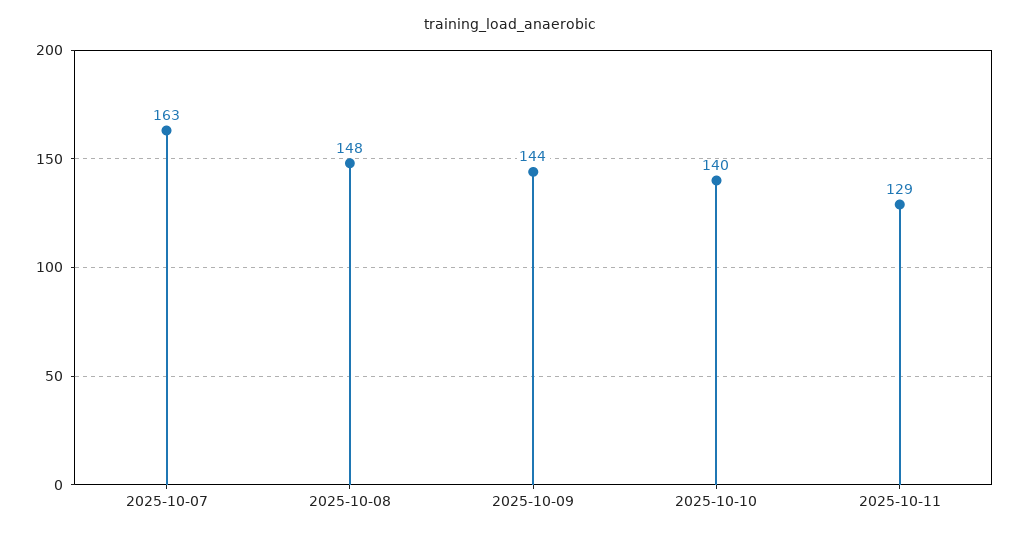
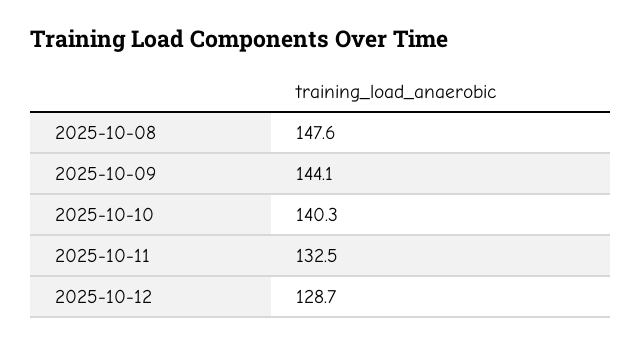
2025-10-07: 163 -> none
2025-10-11: 129 -> 132.5
2025-10-12: none -> 128.7

